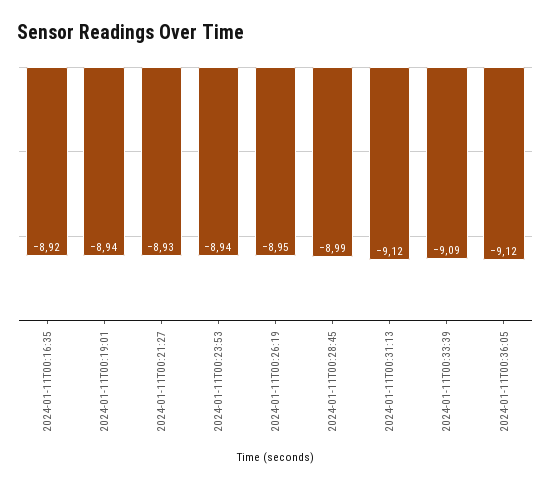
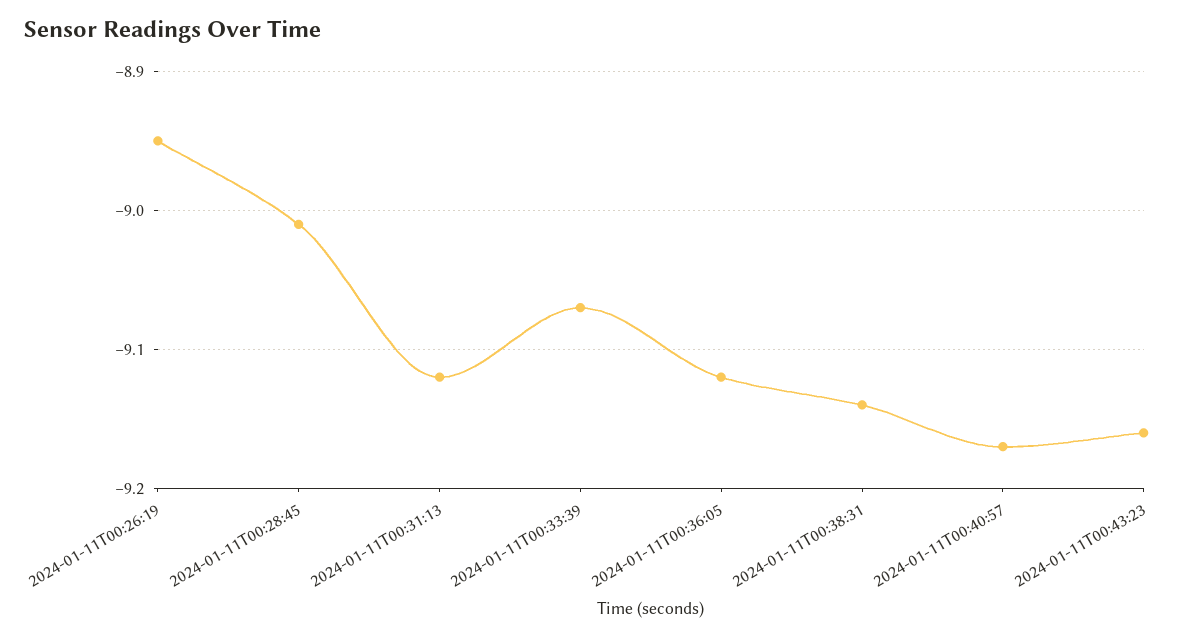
2024-01-11T00:16:35: -8.92 -> none
2024-01-11T00:19:01: -8.94 -> none
2024-01-11T00:21:27: -8.93 -> none
2024-01-11T00:23:53: -8.94 -> none
2024-01-11T00:28:45: -8.99 -> -9.01
2024-01-11T00:33:39: -9.09 -> -9.07
2024-01-11T00:38:31: none -> -9.14
2024-01-11T00:40:57: none -> -9.17
2024-01-11T00:43:23: none -> -9.16

